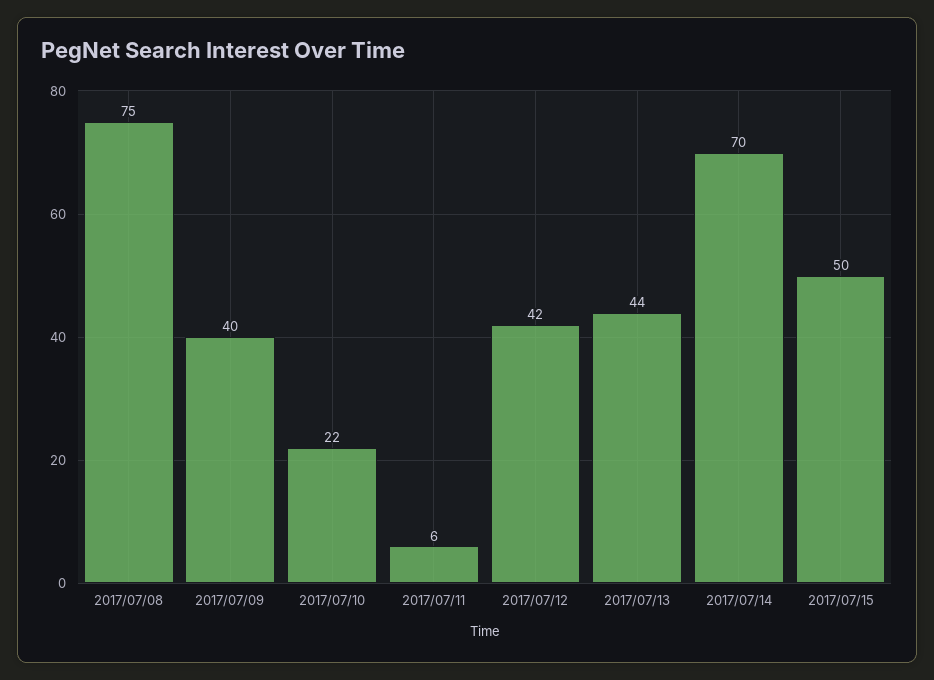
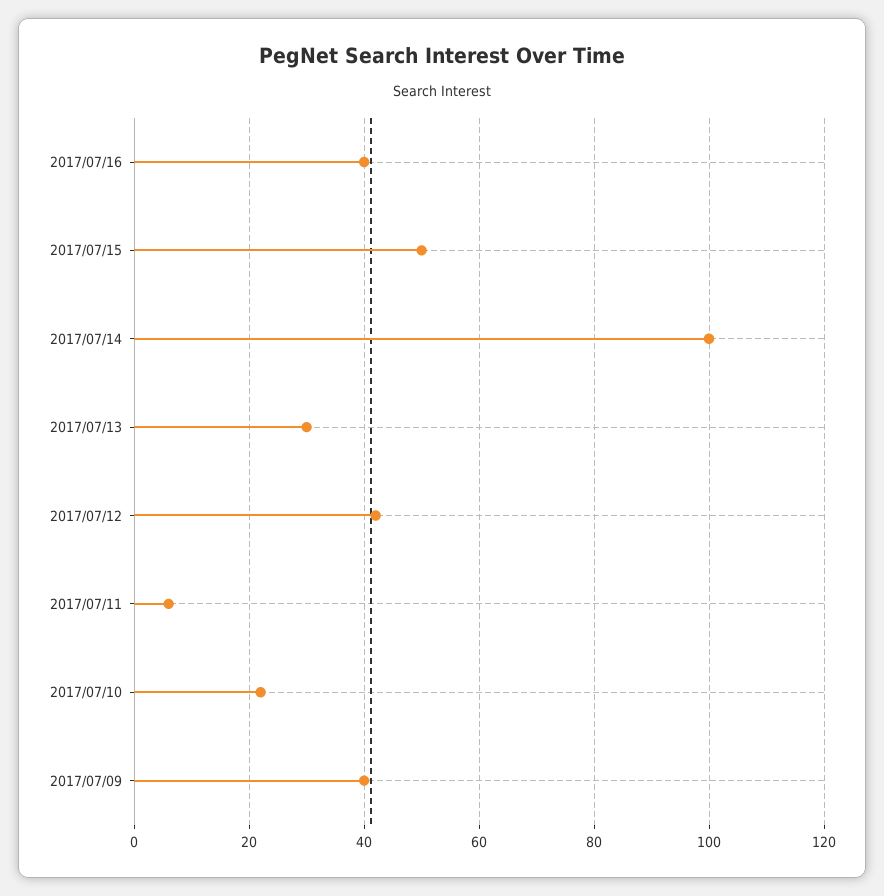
2017/07/08: 75 -> none
2017/07/13: 44 -> 30
2017/07/14: 70 -> 100
2017/07/16: none -> 40

